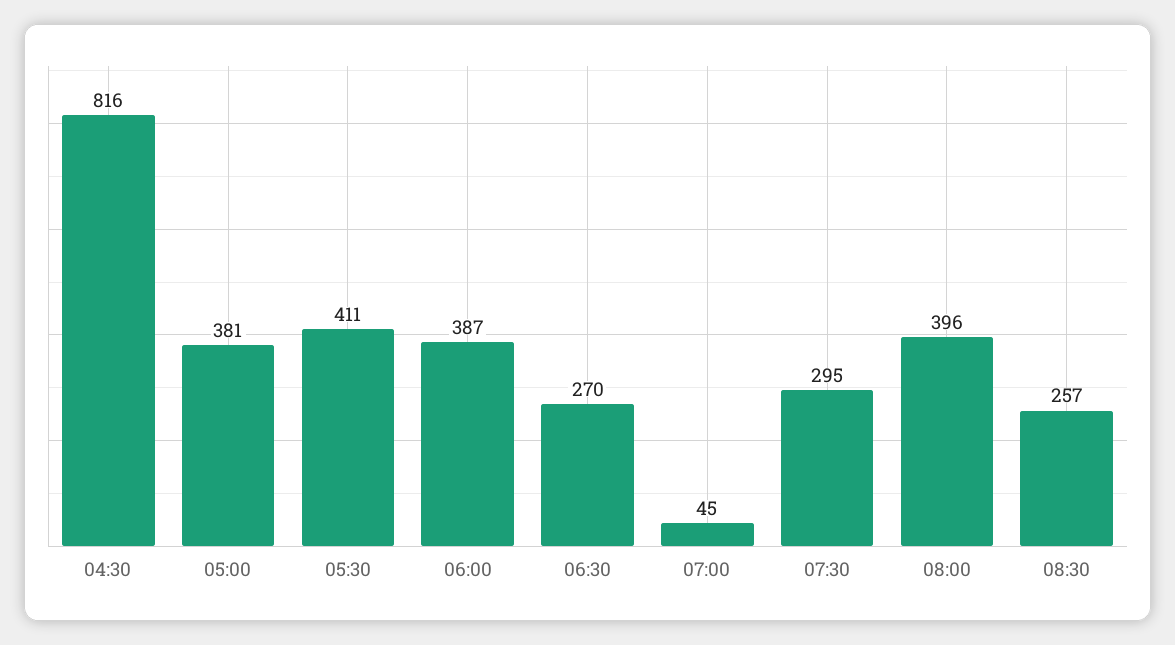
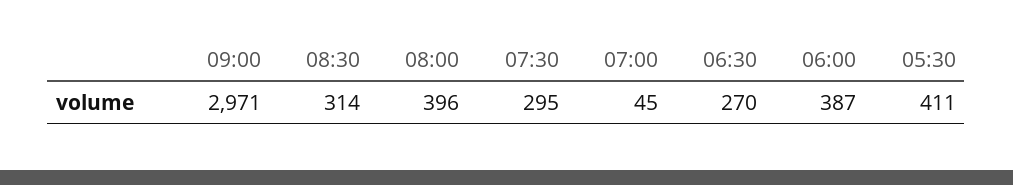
04:30: 816 -> none
05:00: 381 -> none
08:30: 257 -> 314
09:00: none -> 2971

